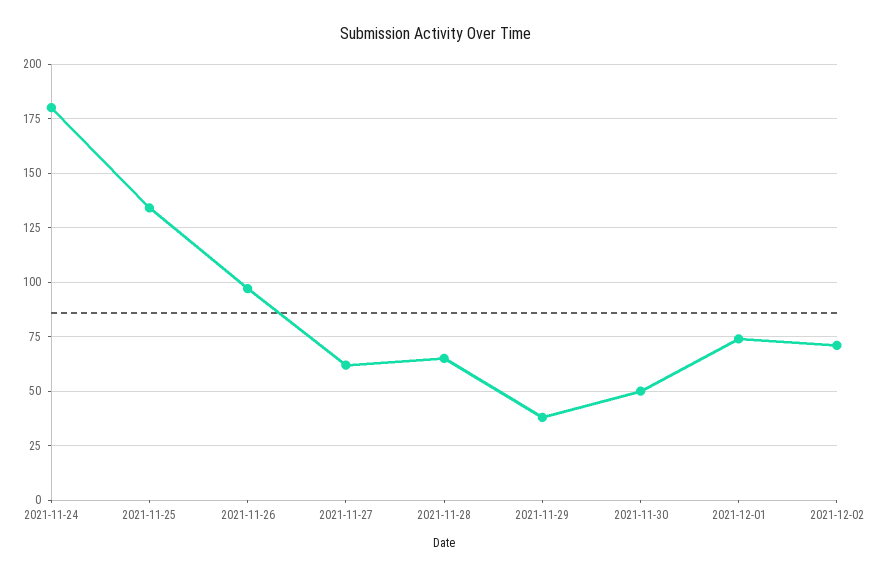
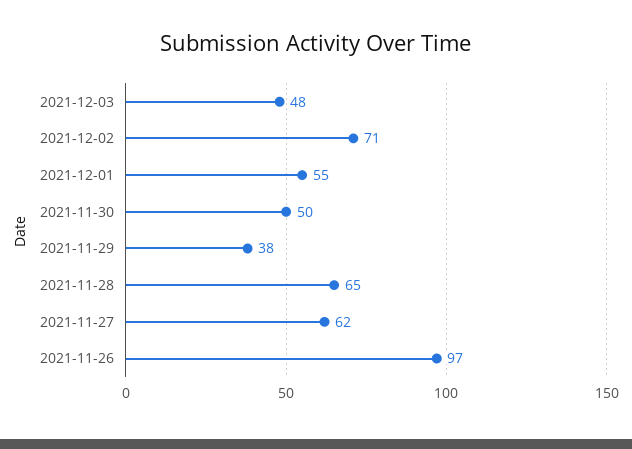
2021-11-24: 180 -> none
2021-11-25: 135 -> none
2021-12-01: 75 -> 55
2021-12-03: none -> 48

